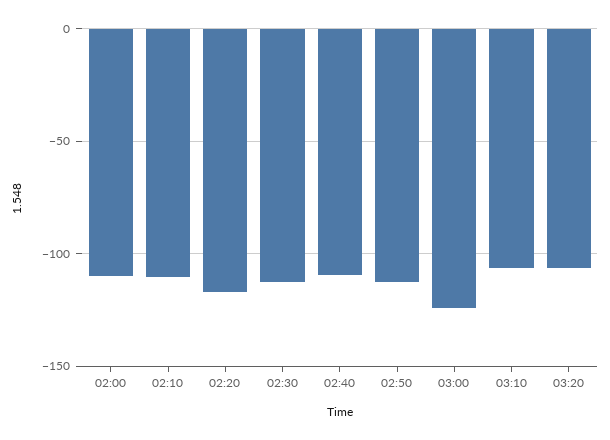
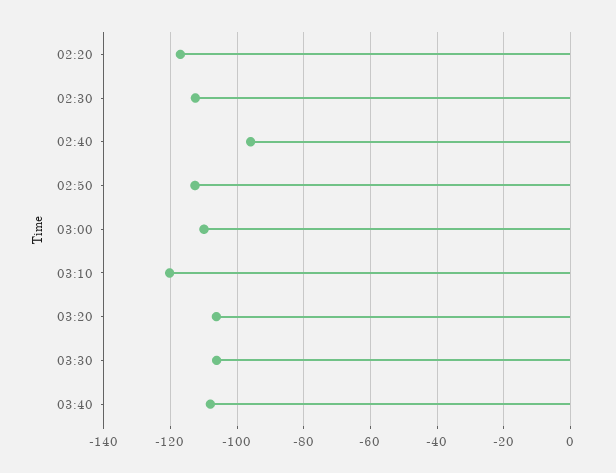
02:00: -110 -> none
02:10: -110 -> none
02:40: -110 -> -96
03:00: -125 -> -110
03:10: -105 -> -120
03:30: none -> -106
03:40: none -> -108

